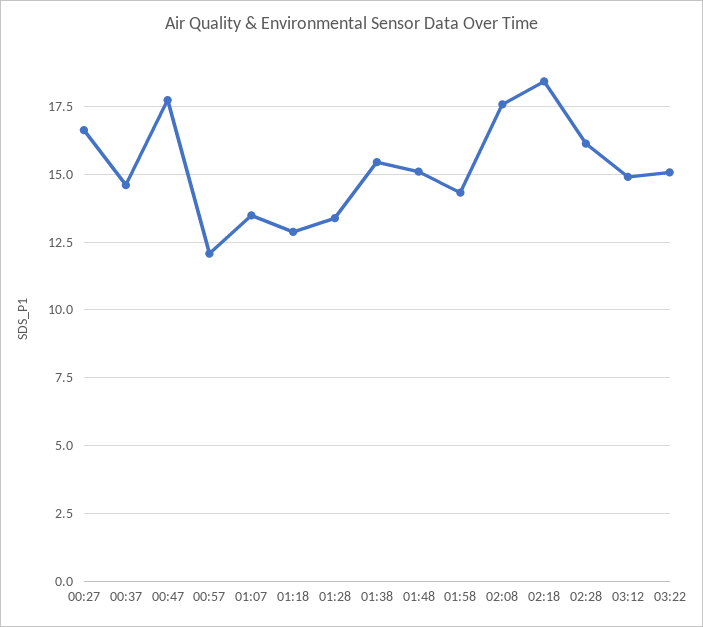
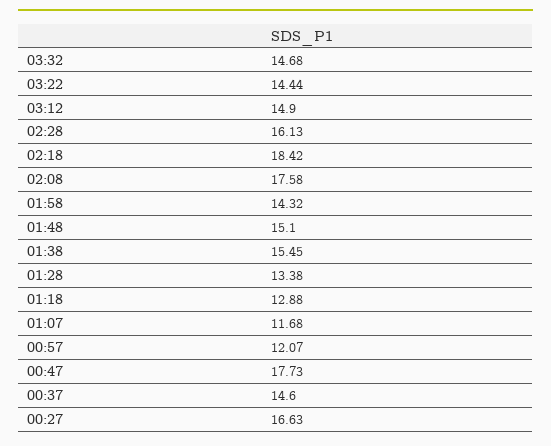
01:07: 13.5 -> 11.68
03:22: 15 -> 14.44
03:32: none -> 14.68

